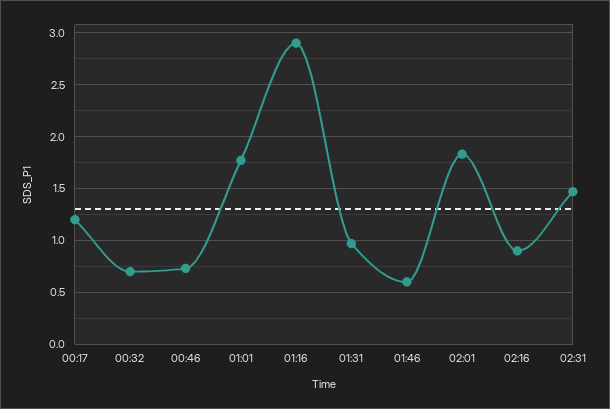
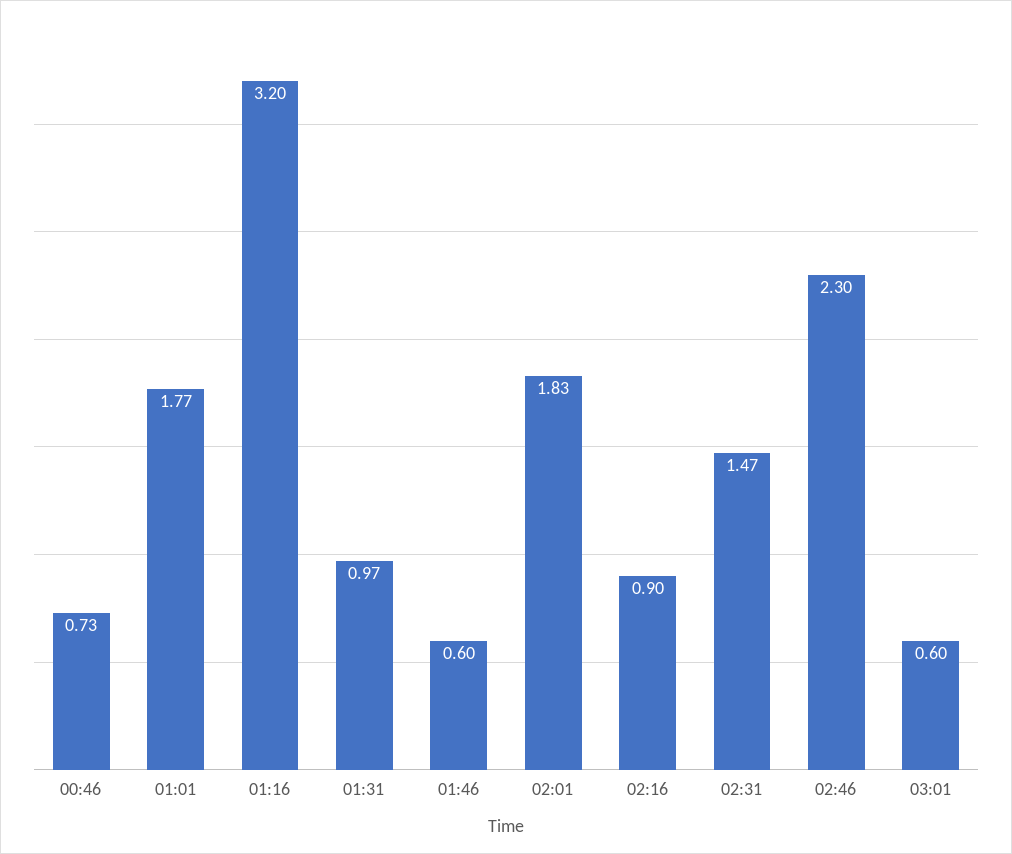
00:17: 1.2 -> none
00:32: 0.7 -> none
01:16: 2.9 -> 3.2
02:46: none -> 2.3
03:01: none -> 0.6

